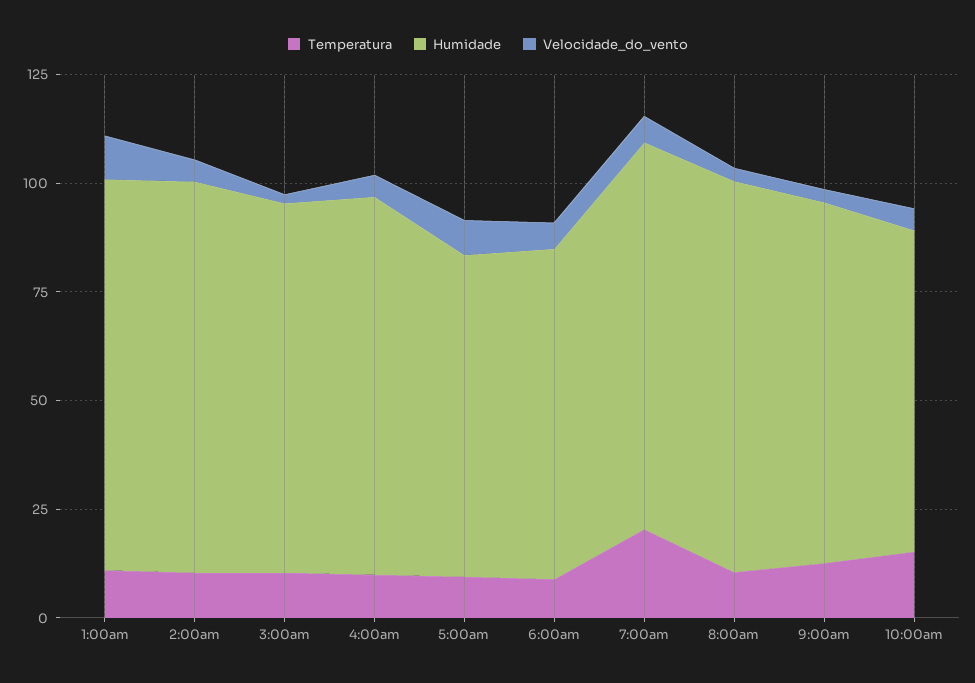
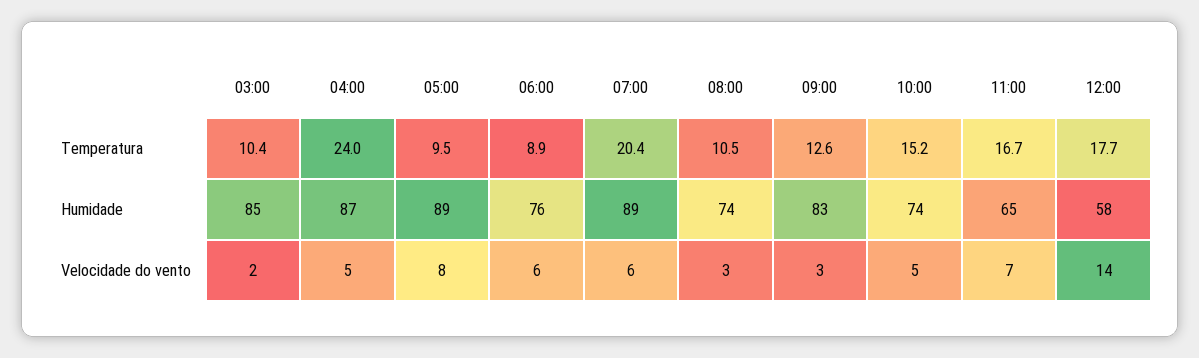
Temperatura, 1:00am: 10 -> none
Humidade, 1:00am: 90 -> none
Velocidade_do_vento, 1:00am: 10 -> none
Temperatura, 2:00am: 10 -> none
Humidade, 2:00am: 90 -> none
Velocidade_do_vento, 2:00am: 5 -> none
Temperatura, 4:00am: 10 -> 24
Humidade, 5:00am: 75 -> 89
Humidade, 8:00am: 90 -> 74
Temperatura, 11:00: none -> 16.7
Temperatura, 12:00: none -> 17.7
Humidade, 11:00: none -> 65
Humidade, 12:00: none -> 58
Velocidade_do_vento, 11:00: none -> 7
Velocidade_do_vento, 12:00: none -> 14

